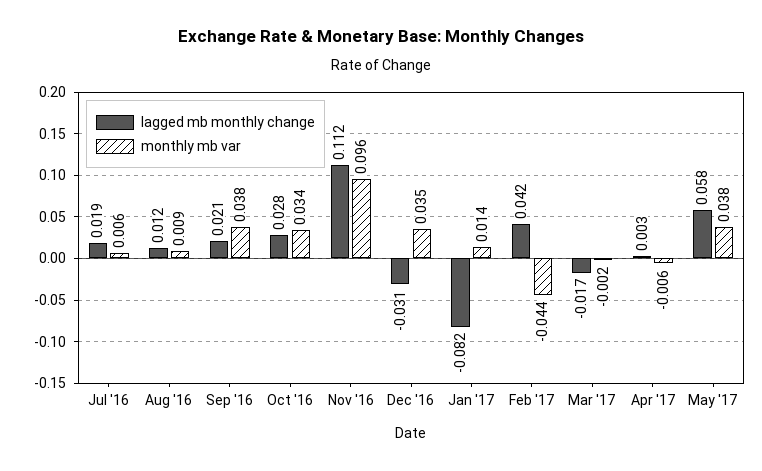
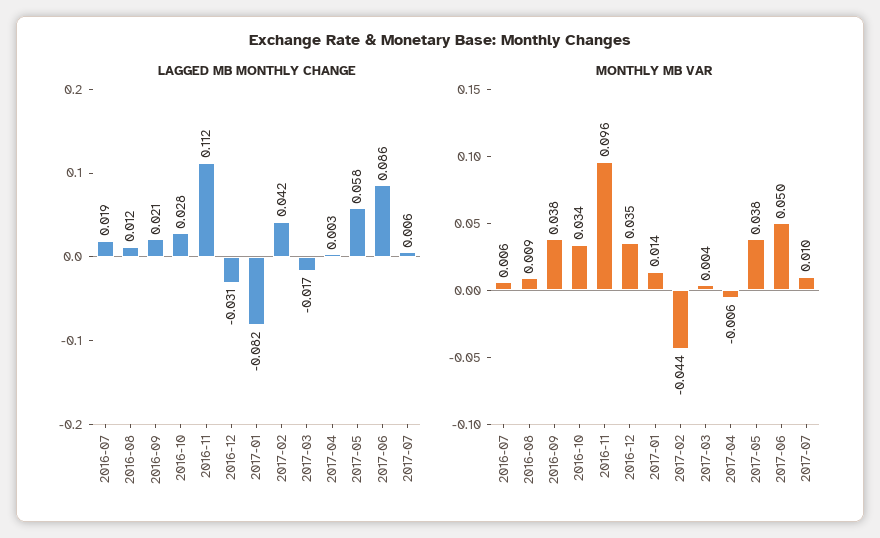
monthly mb var, Mar '17: -0.002 -> 0.004
lagged mb monthly change, 2017-06: none -> 0.086
lagged mb monthly change, 2017-07: none -> 0.006
monthly mb var, 2017-06: none -> 0.05
monthly mb var, 2017-07: none -> 0.01

